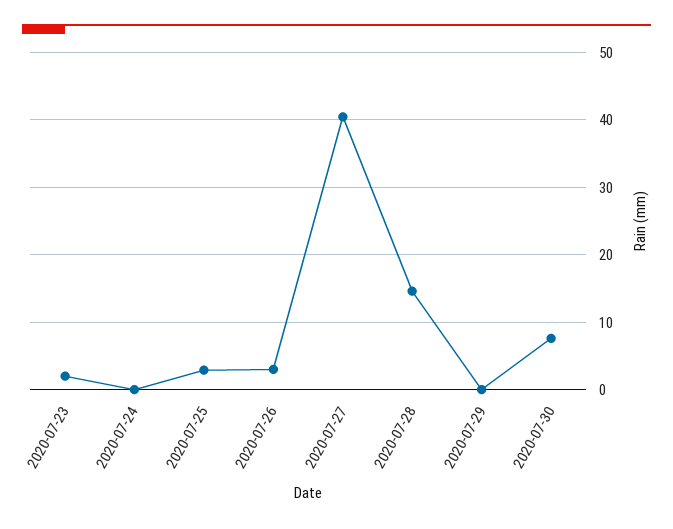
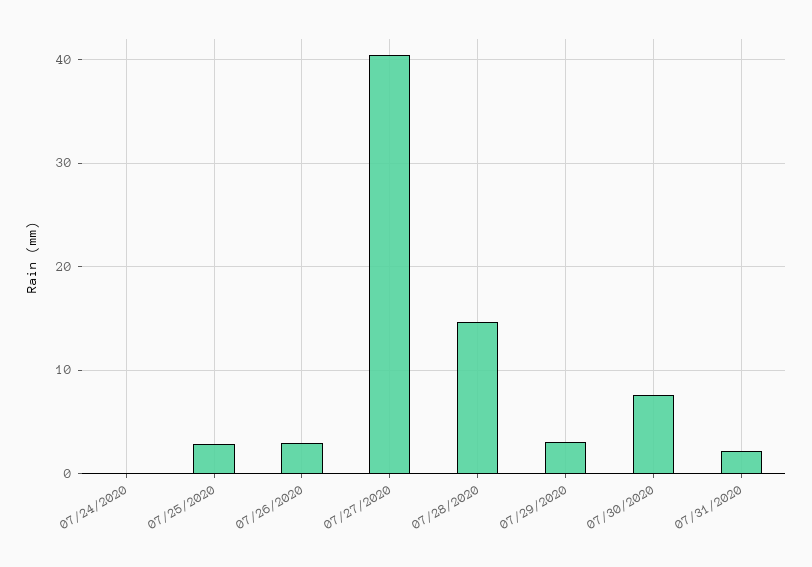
2020-07-23: 2 -> none
2020-07-29: 0 -> 3
07/31/2020: none -> 2

